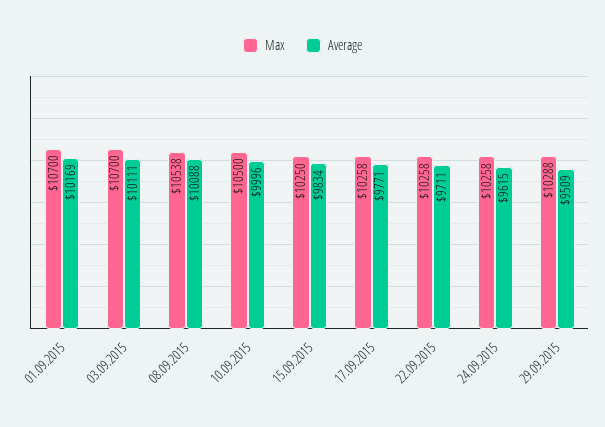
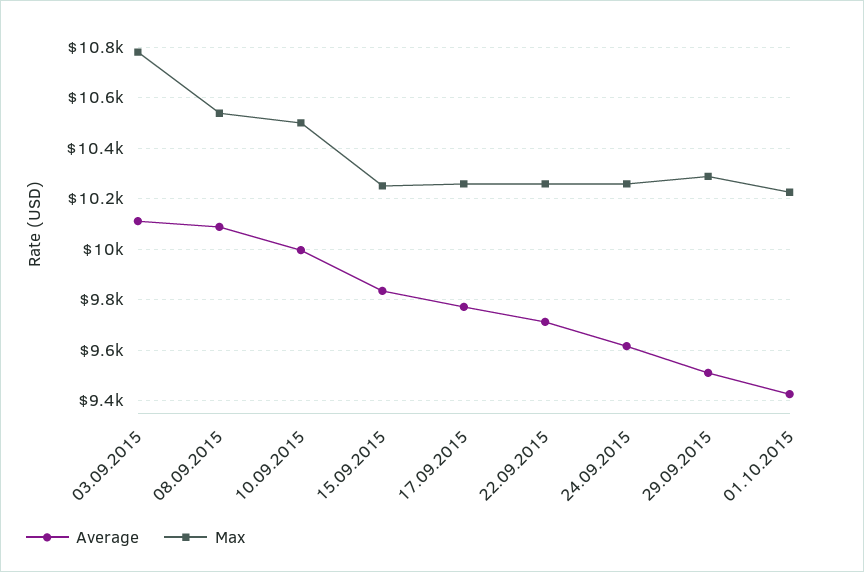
Max, 01.09.2015: 10700 -> none
Average, 01.09.2015: 10169 -> none
Max, 03.09.2015: 10700 -> 10775
Average, 01.10.2015: none -> 9425
Max, 01.10.2015: none -> 10225

